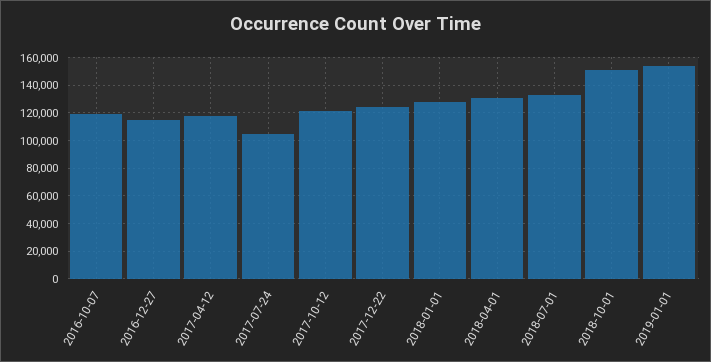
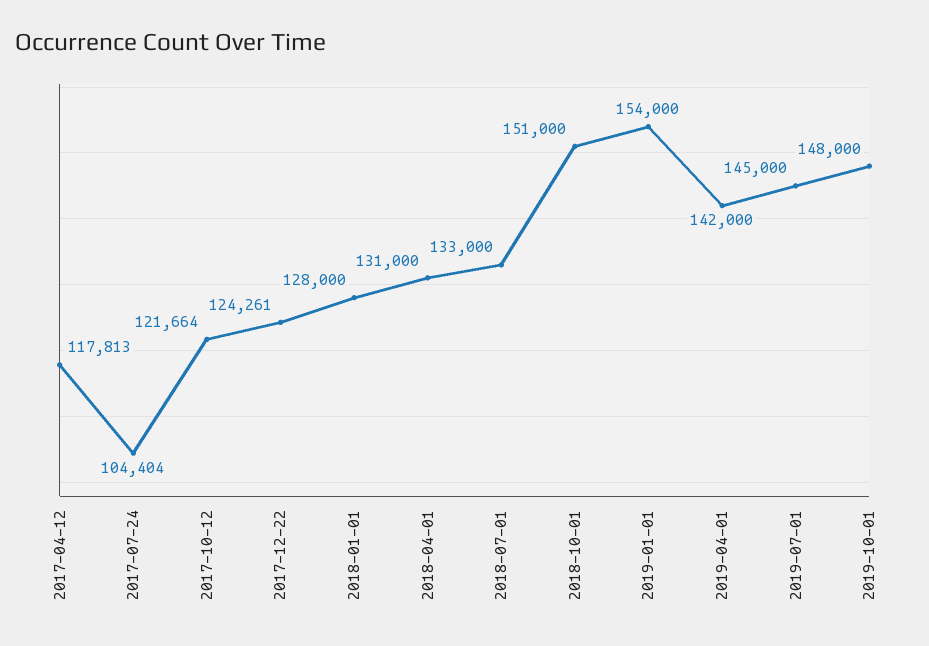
2016-10-07: 120000 -> none
2016-12-27: 115000 -> none
2019-04-01: none -> 142000
2019-07-01: none -> 145000
2019-10-01: none -> 148000

